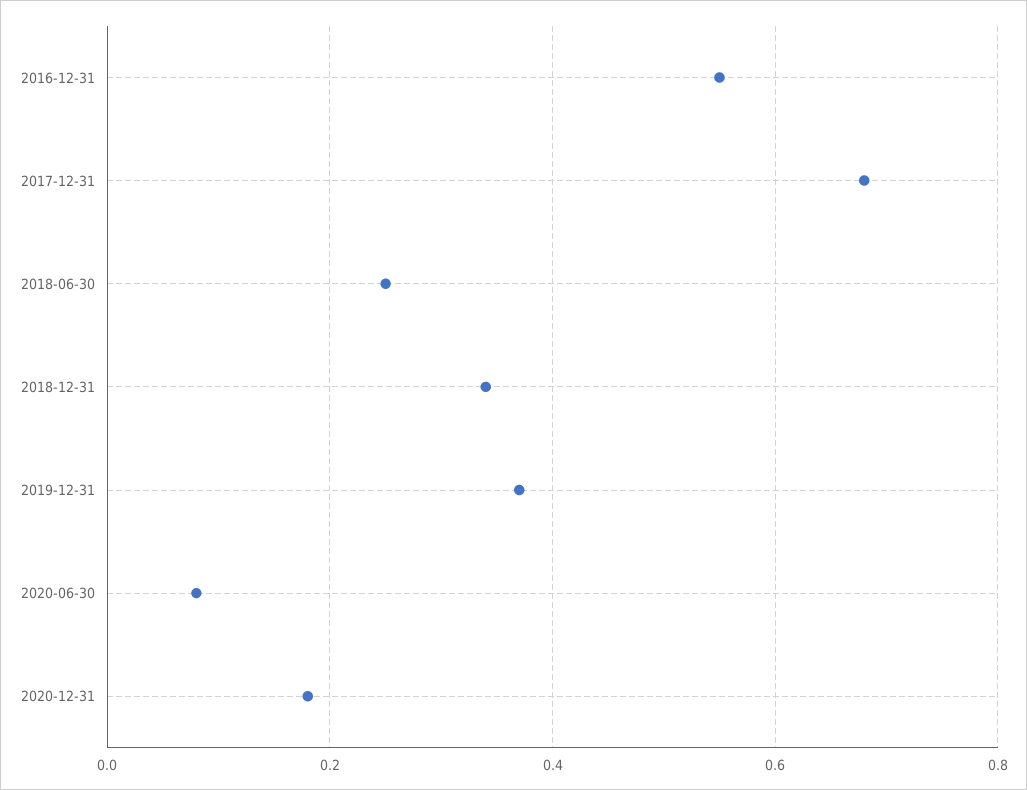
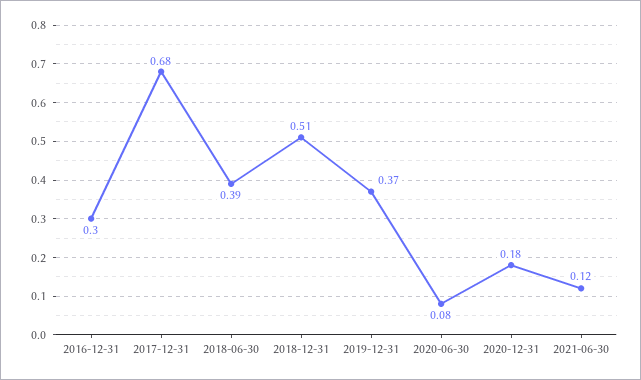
2016-12-31: 0.55 -> 0.3
2018-06-30: 0.25 -> 0.39
2018-12-31: 0.35 -> 0.51
2021-06-30: none -> 0.12

